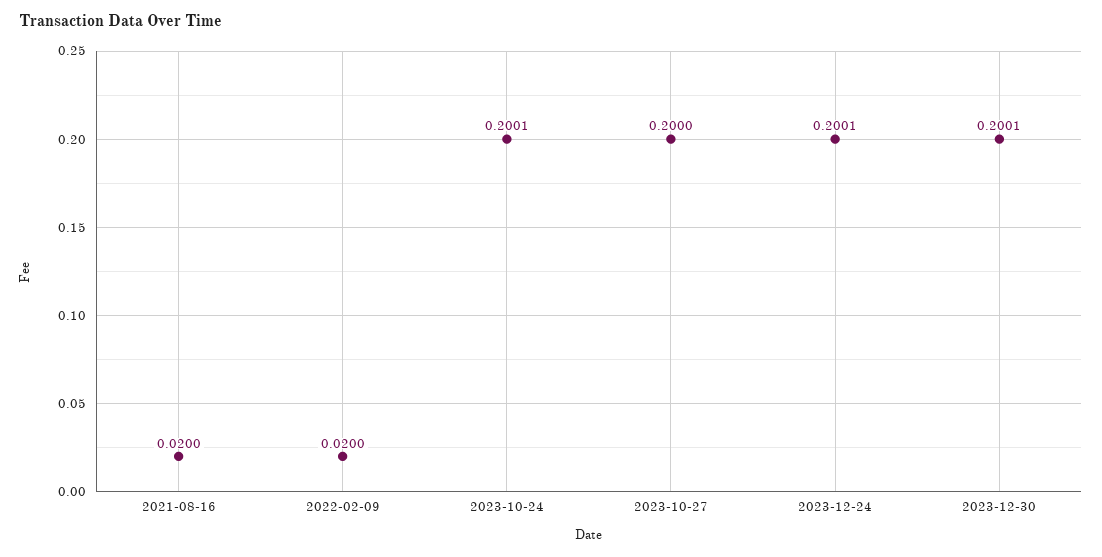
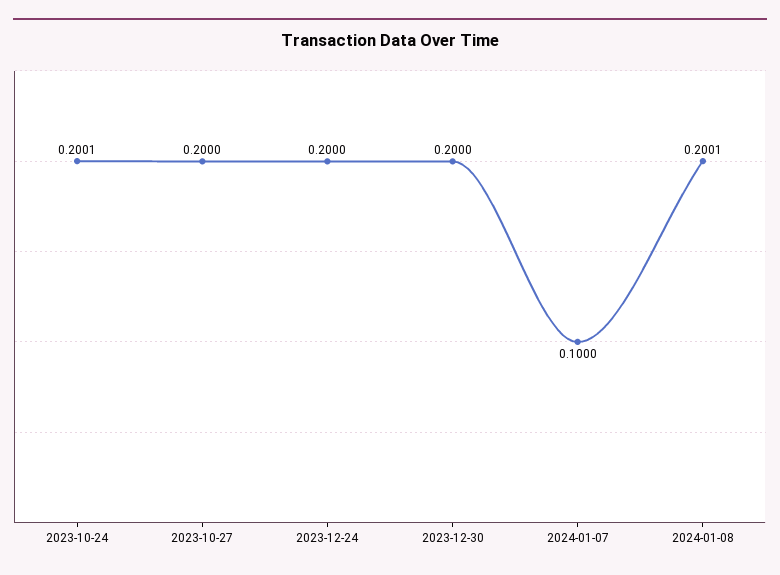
2021-08-16: 0.02 -> none
2022-02-09: 0.02 -> none
2023-12-24: 0.2001 -> 0.2
2023-12-30: 0.2001 -> 0.2
2024-01-07: none -> 0.1
2024-01-08: none -> 0.2001

